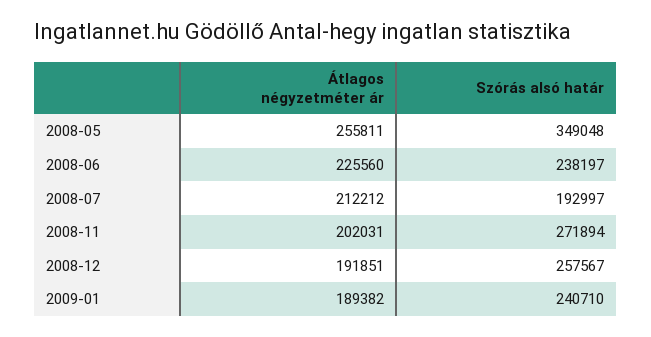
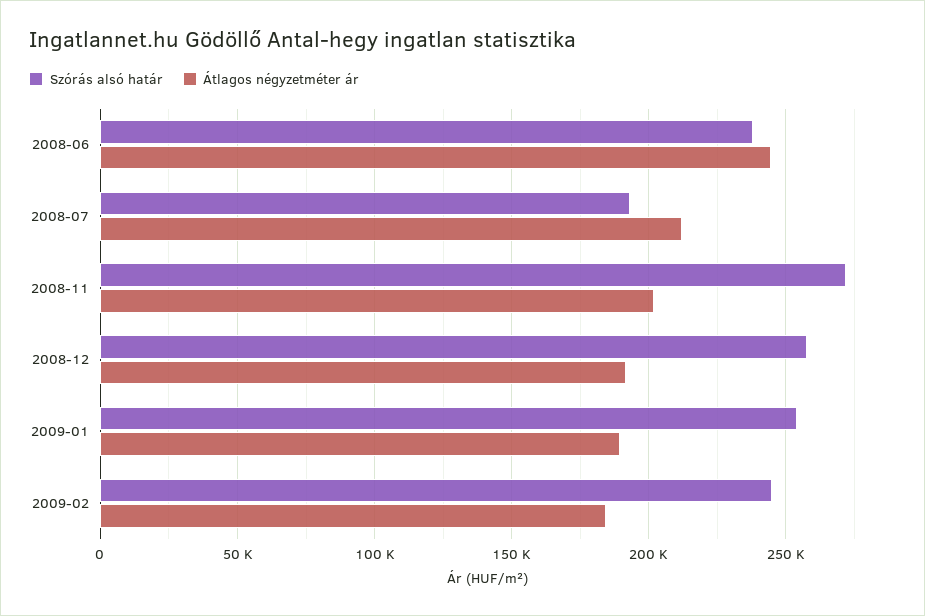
Átlagos négyzetméter ár, 2008-05: 255811 -> none
Szórás alsó határ, 2008-05: 349048 -> none
Átlagos négyzetméter ár, 2008-06: 225560 -> 245000
Szórás alsó határ, 2009-01: 240710 -> 255000
Szórás alsó határ, 2009-02: none -> 245000
Átlagos négyzetméter ár, 2009-02: none -> 185000

